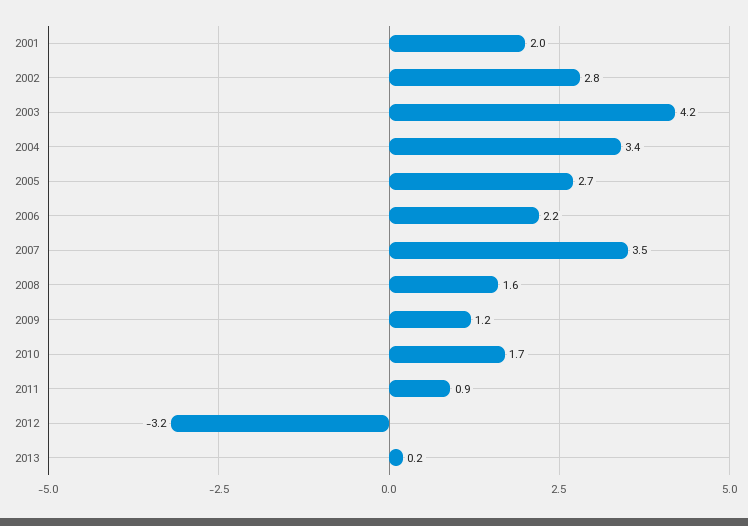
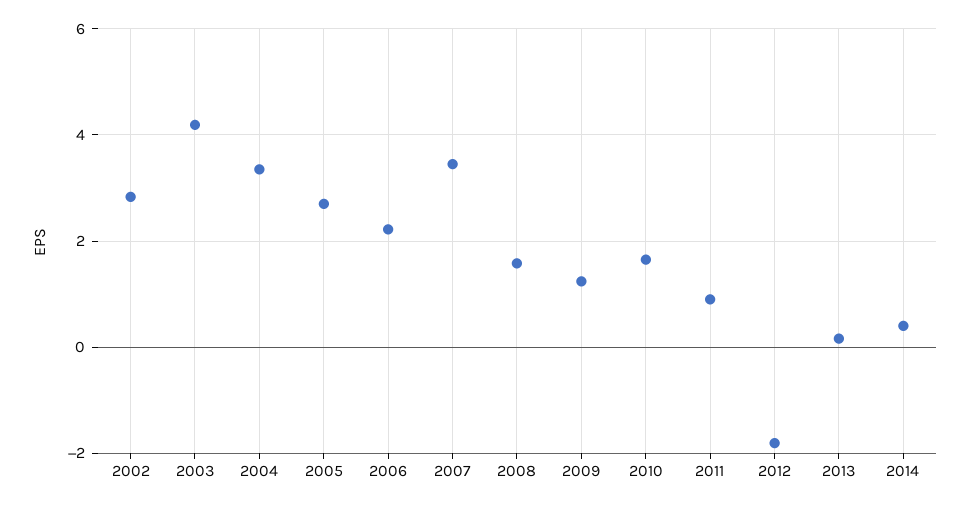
2001: 2 -> none
2012: -3.2 -> -1.8
2014: none -> 0.4

